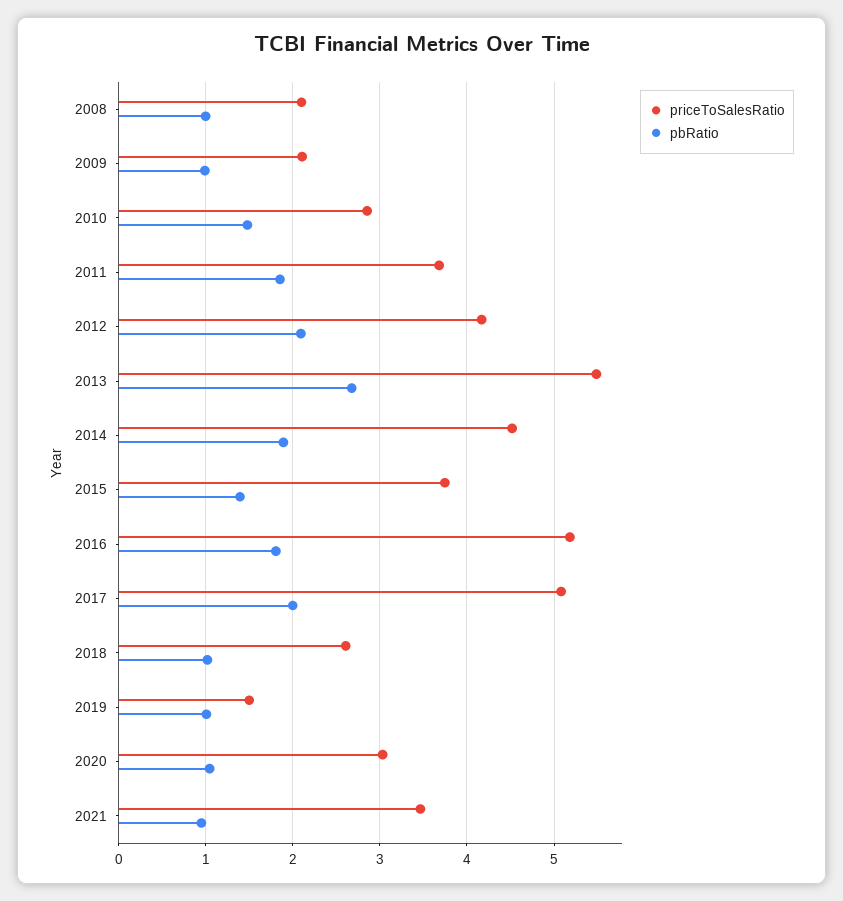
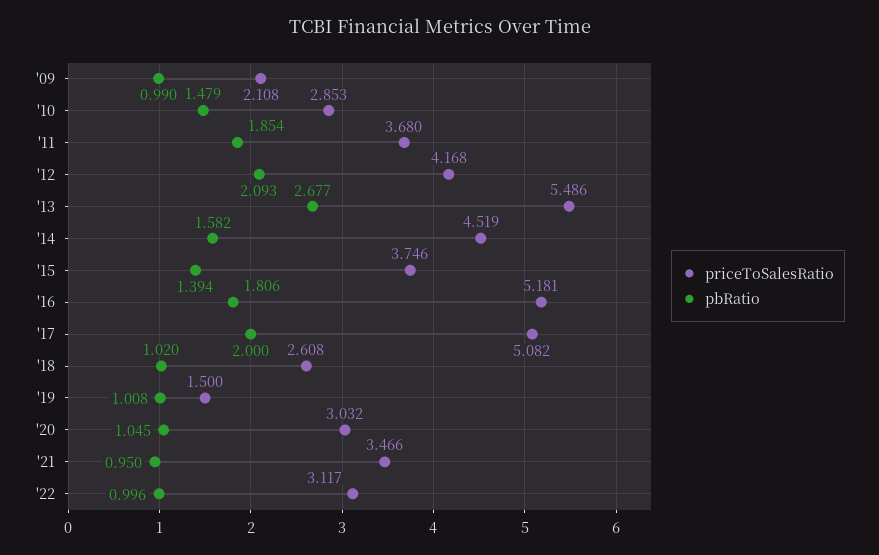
priceToSalesRatio, 2008: 2.1 -> none
pbRatio, 2008: 1 -> none
pbRatio, 2014: 1.9 -> 1.582
priceToSalesRatio, '22: none -> 3.117
pbRatio, '22: none -> 0.996

